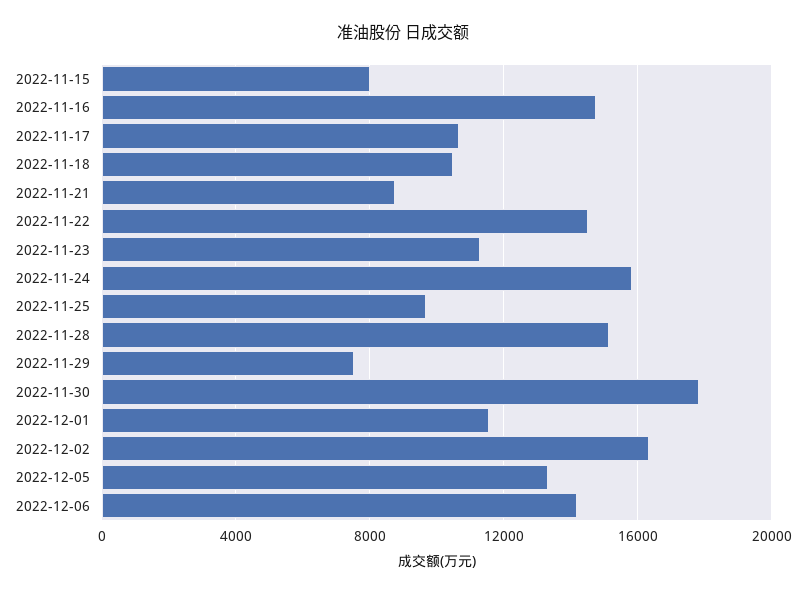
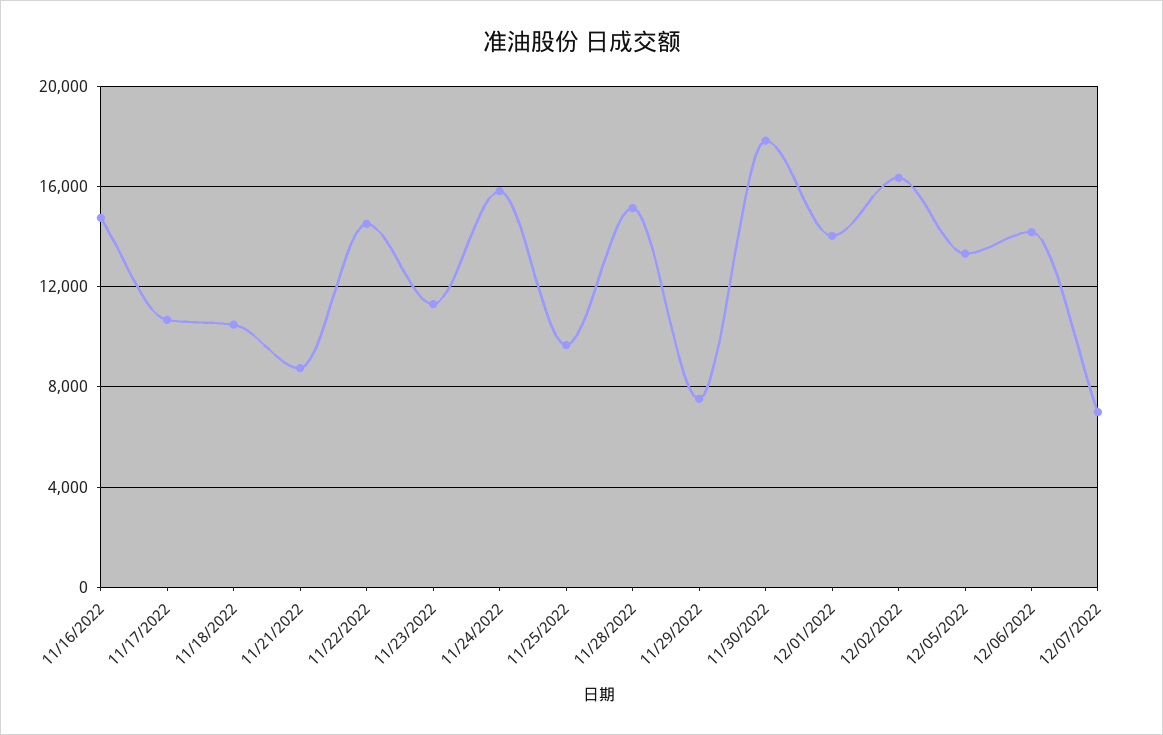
2022-11-15: 8000 -> none
2022-12-01: 11500 -> 14000
12/07/2022: none -> 7000

